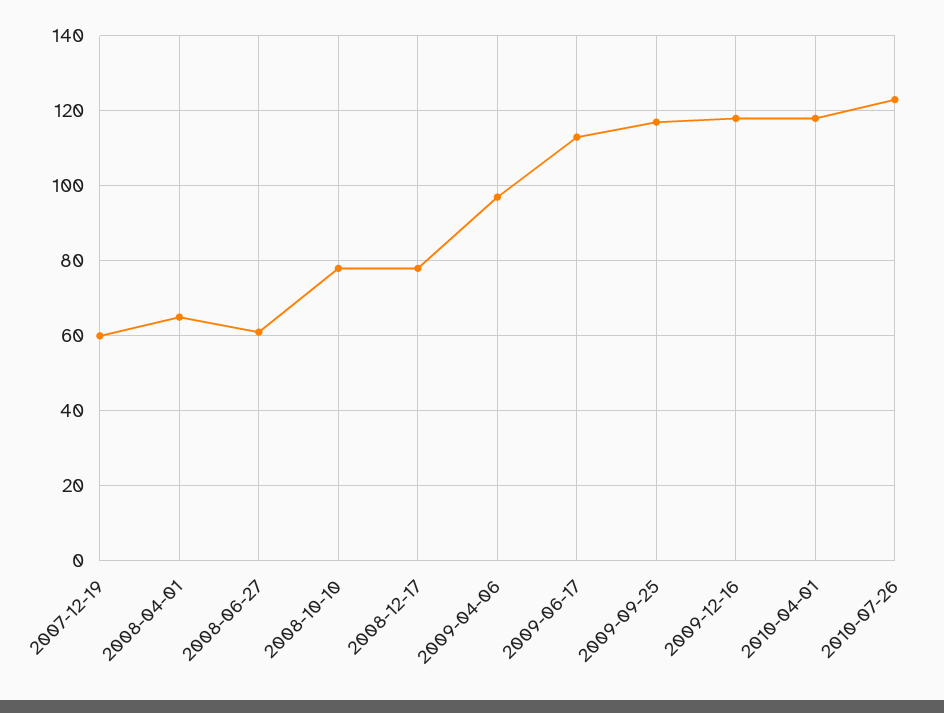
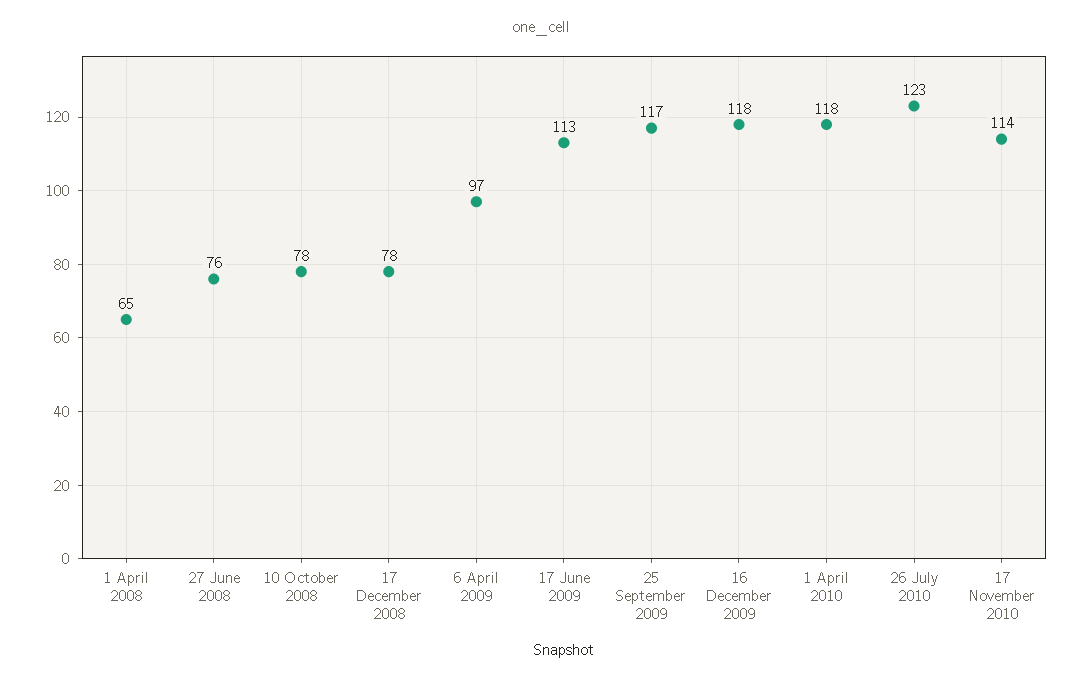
2007-12-19: 60 -> none
2008-06-27: 60 -> 76
17 November 2010: none -> 114

